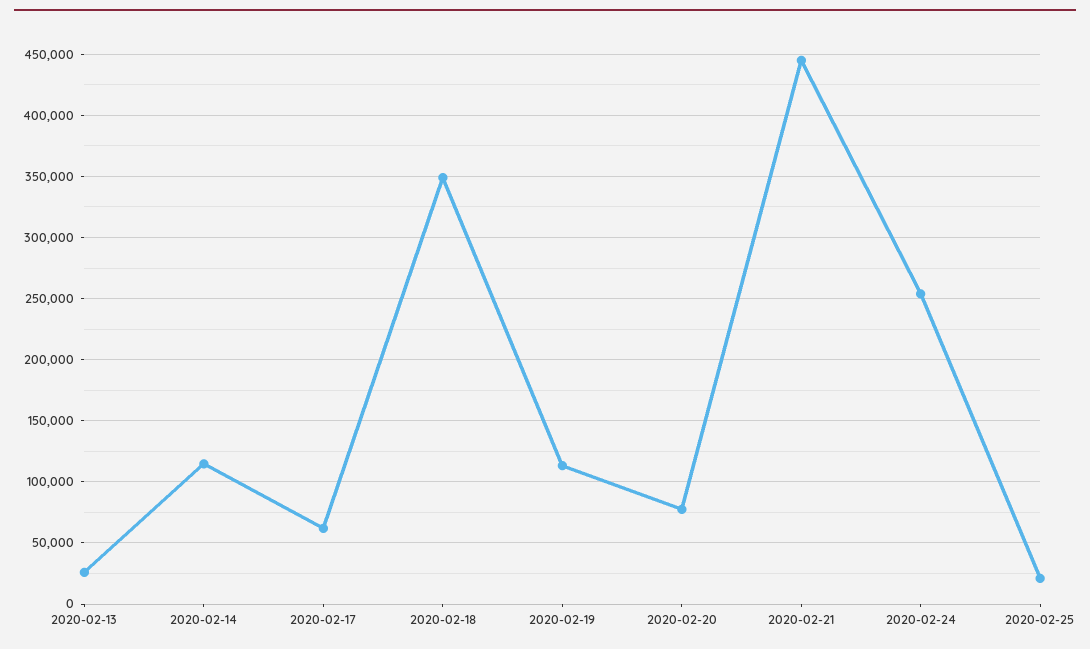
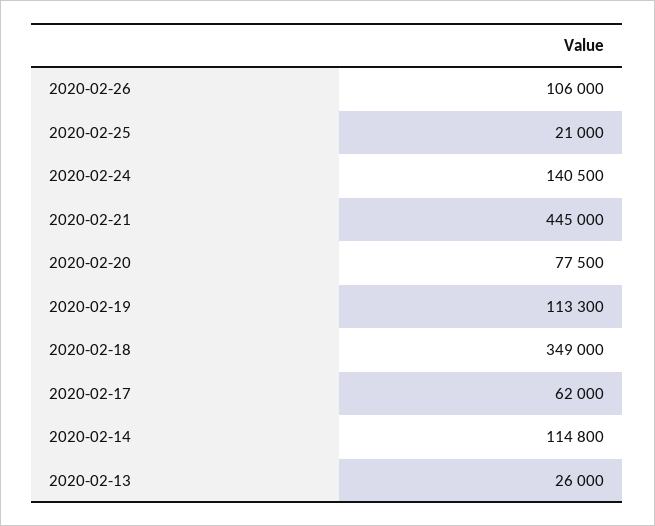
2020-02-24: 255000 -> 140500
2020-02-26: none -> 106000

